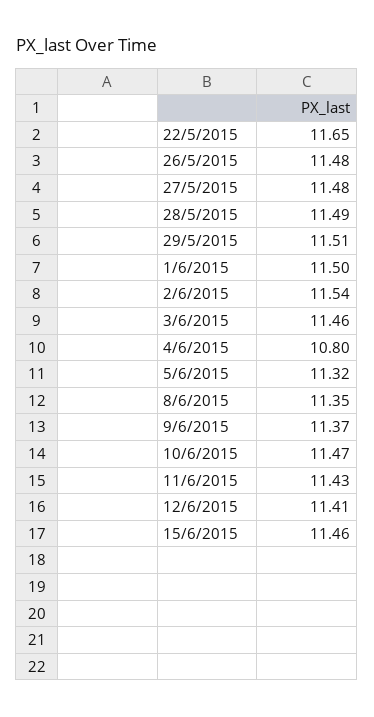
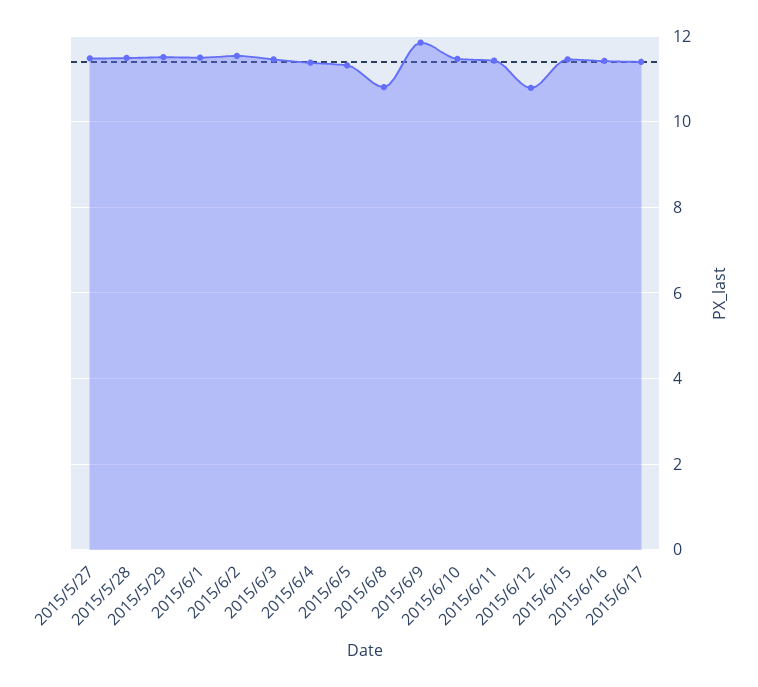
22/5/2015: 11.65 -> none
26/5/2015: 11.48 -> none
4/6/2015: 10.8 -> 11.4
8/6/2015: 11.35 -> 10.8
9/6/2015: 11.37 -> 11.8
12/6/2015: 11.41 -> 10.8
2015/6/16: none -> 11.4
2015/6/17: none -> 11.4

